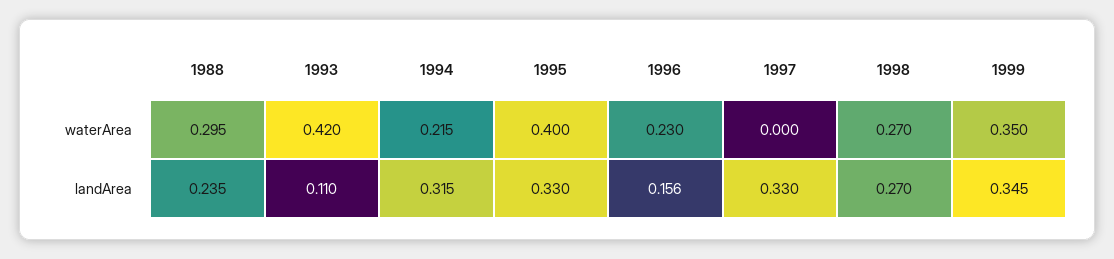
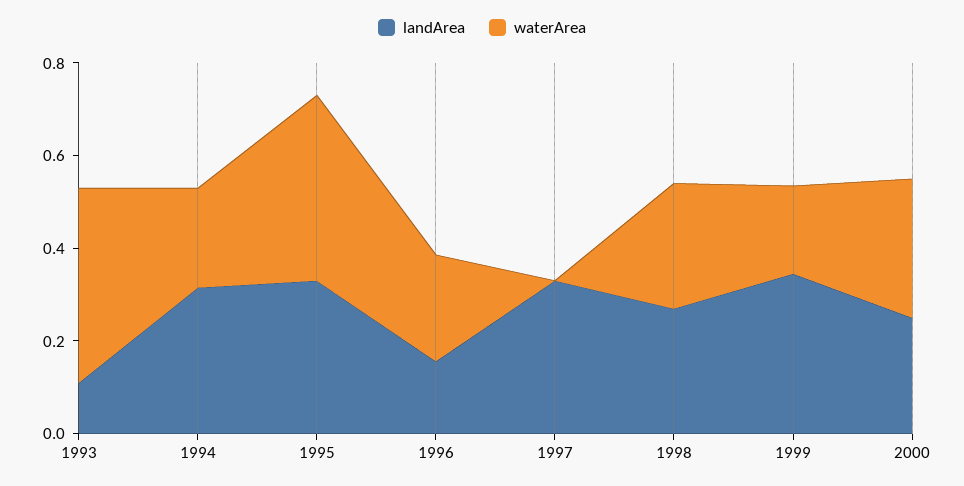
waterArea, 1988: 0.295 -> none
waterArea, 1999: 0.35 -> 0.2
landArea, 1988: 0.235 -> none
landArea, 2000: none -> 0.25
waterArea, 2000: none -> 0.3

